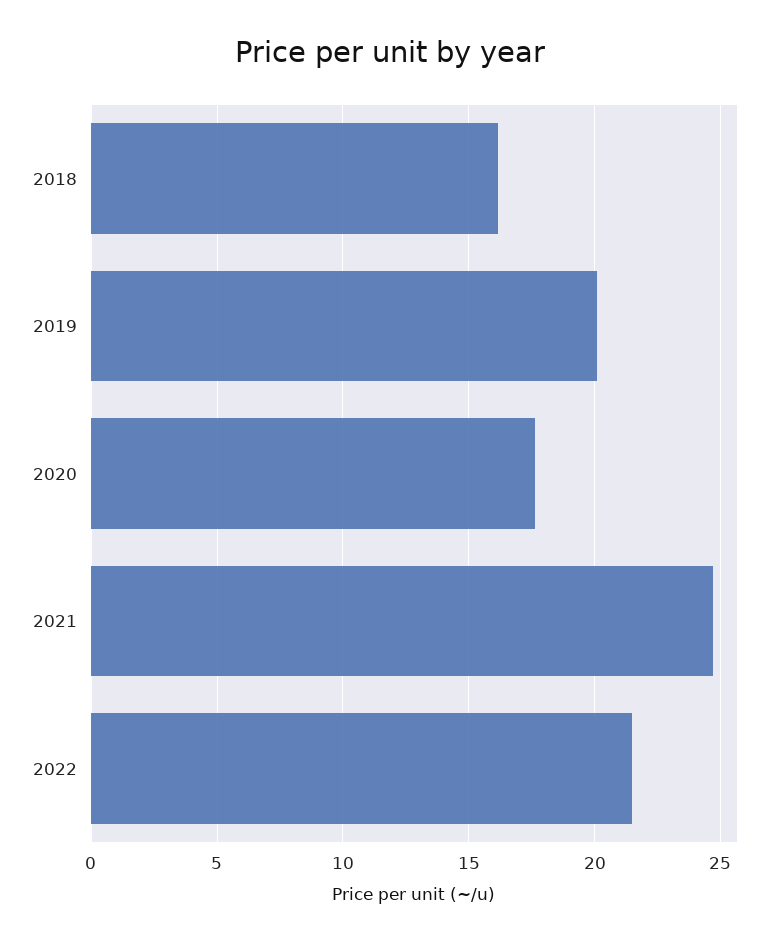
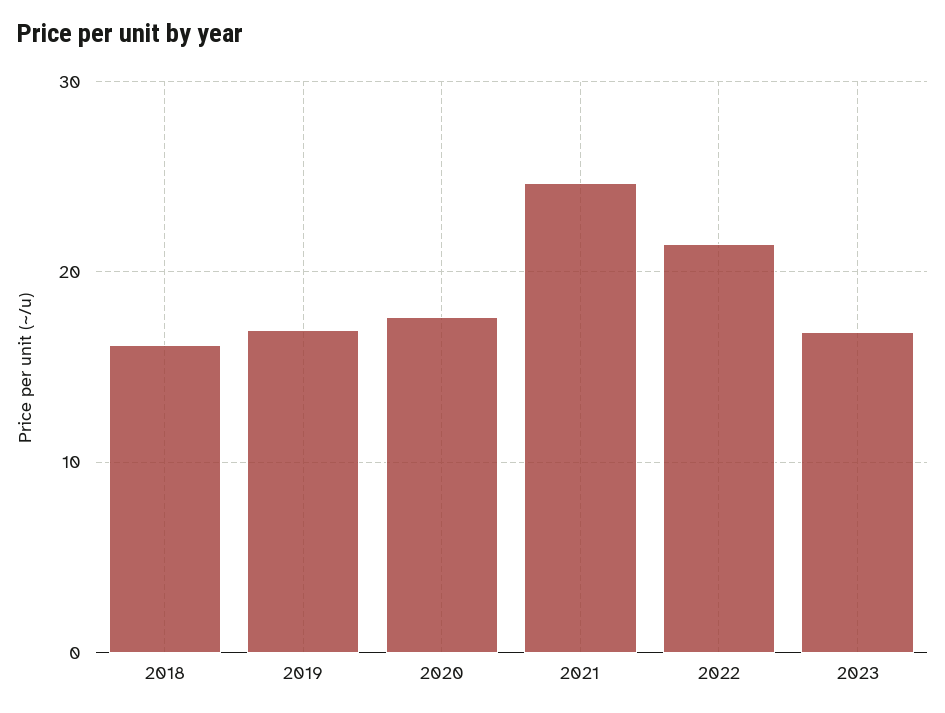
2019: 20 -> 17
2023: none -> 17

